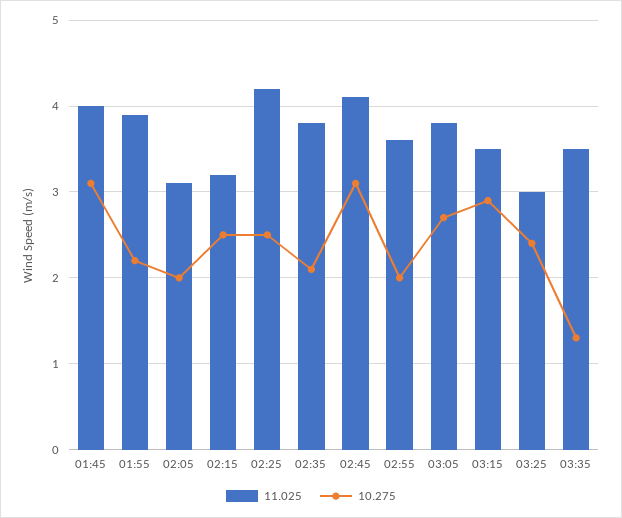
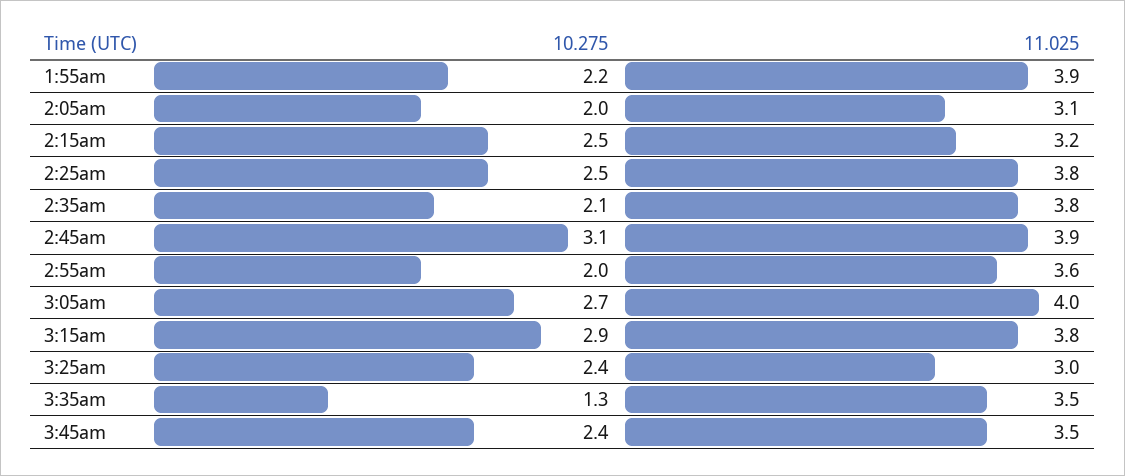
11.025, 01:45: 4 -> none
10.275, 01:45: 3.1 -> none
11.025, 02:25: 4.2 -> 3.8
11.025, 02:45: 4.1 -> 3.9
11.025, 03:05: 3.8 -> 4
11.025, 03:15: 3.5 -> 3.8
10.275, 3:45am: none -> 2.4
11.025, 3:45am: none -> 3.5

